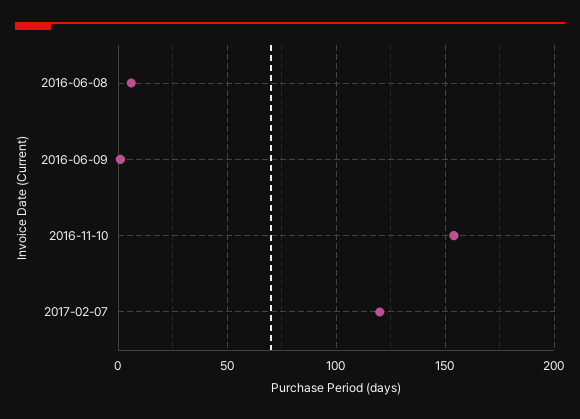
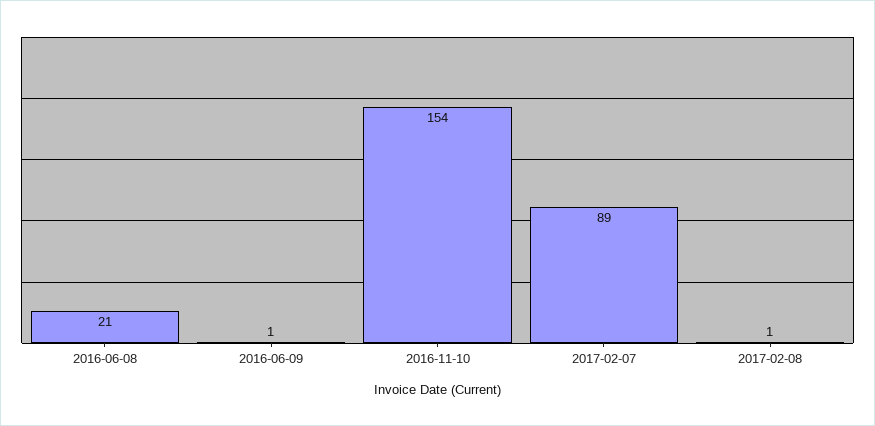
2016-06-08: 5 -> 21
2017-02-07: 120 -> 89
2017-02-08: none -> 1

